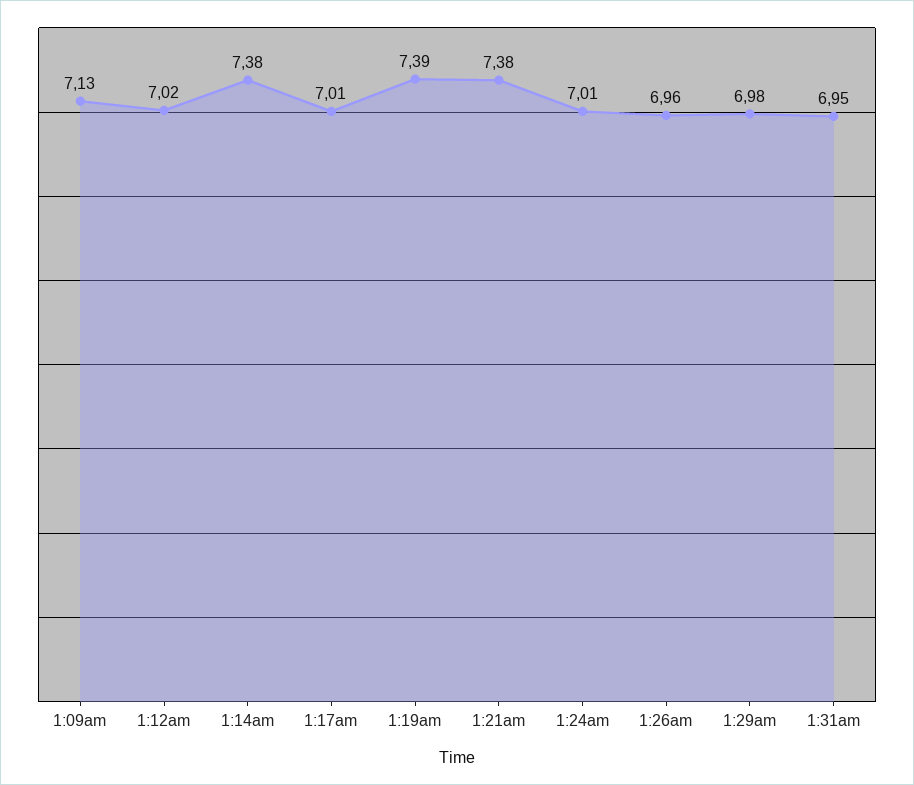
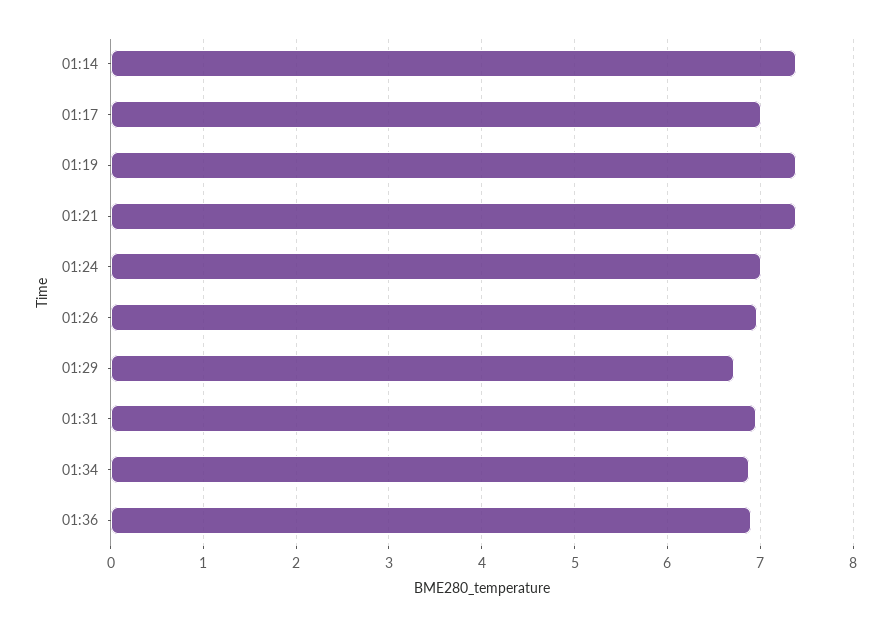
1:09am: 7.13 -> none
1:12am: 7.02 -> none
1:29am: 6.98 -> 6.7
01:34: none -> 6.9
01:36: none -> 6.9

